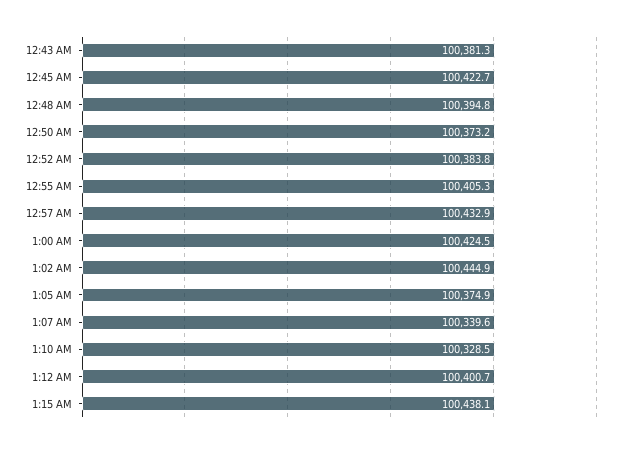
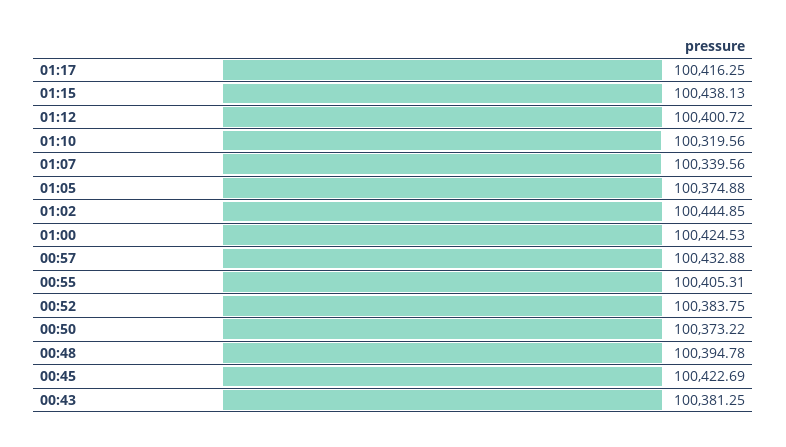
1:10 AM: 100328.5 -> 100319.56
01:17: none -> 100416.25

